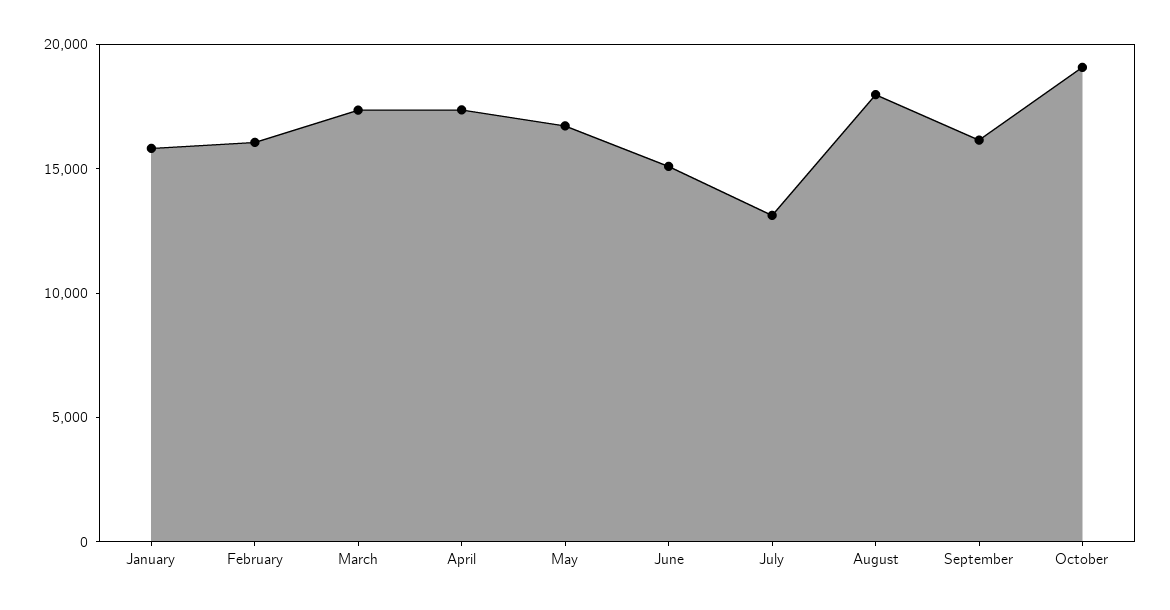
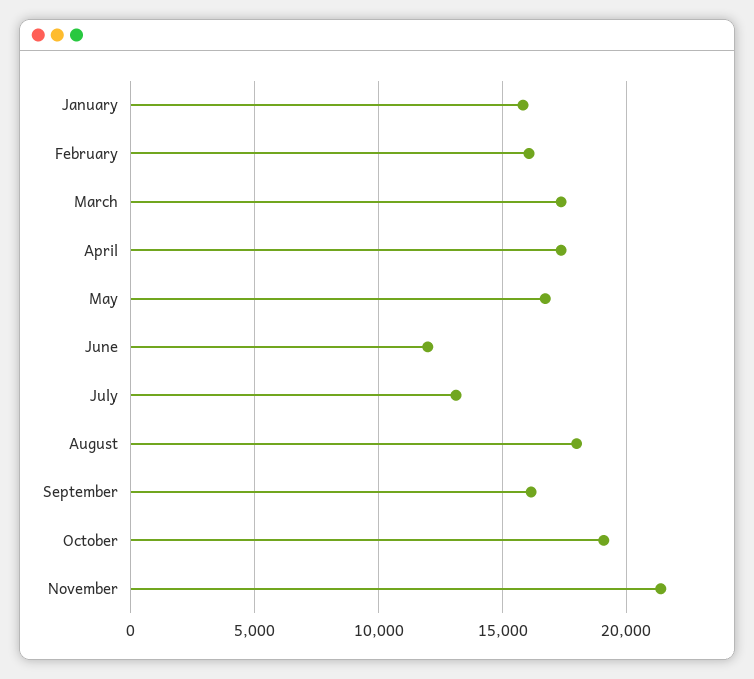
June: 15000 -> 12000
November: none -> 21500

